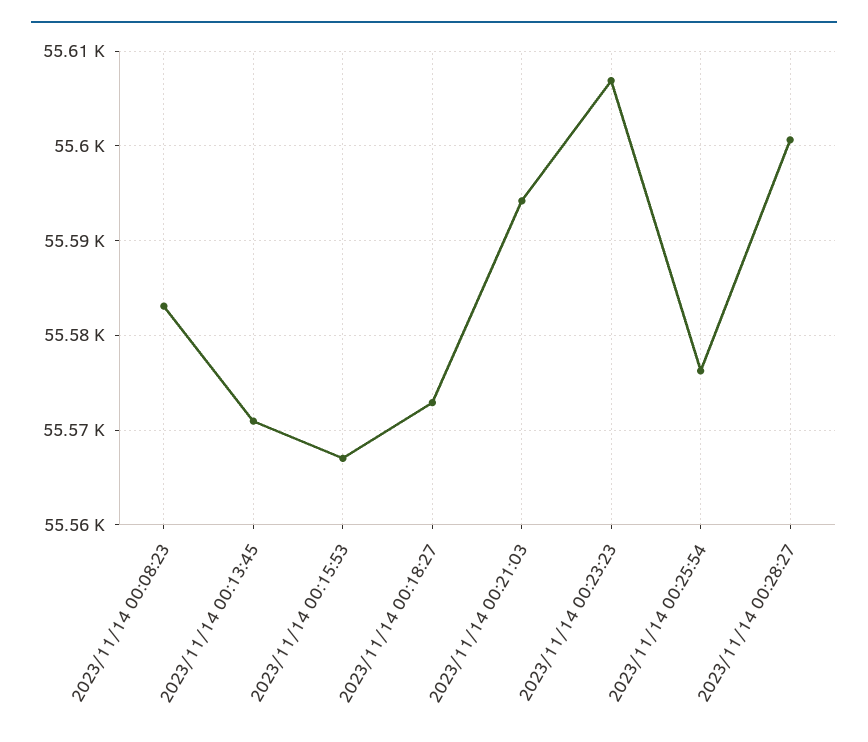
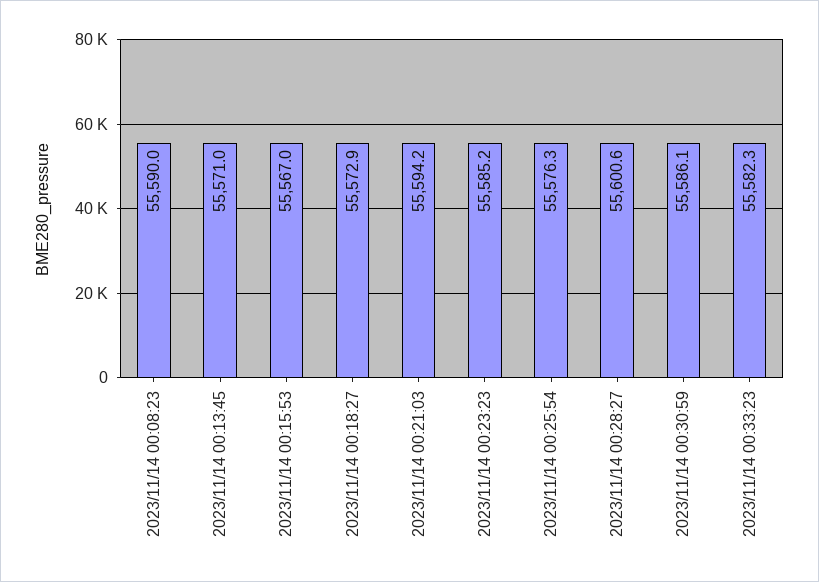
2023/11/14 00:08:23: 55583 -> 55590
2023/11/14 00:23:23: 55607 -> 55585.2
2023/11/14 00:30:59: none -> 55586.1
2023/11/14 00:33:23: none -> 55582.3

